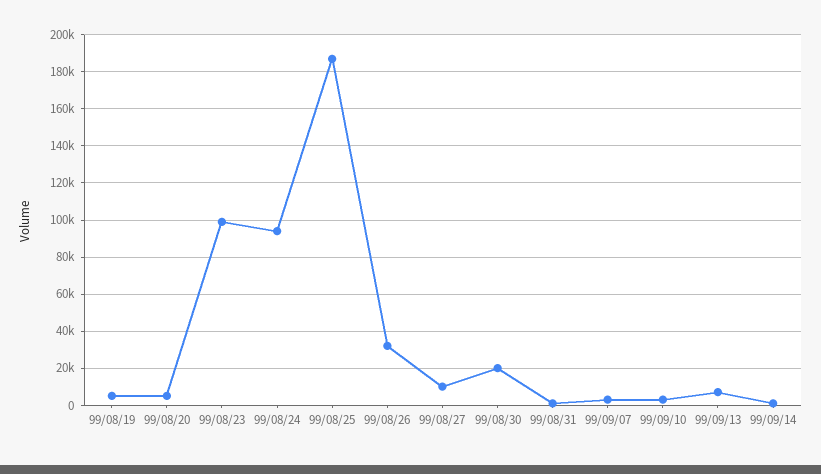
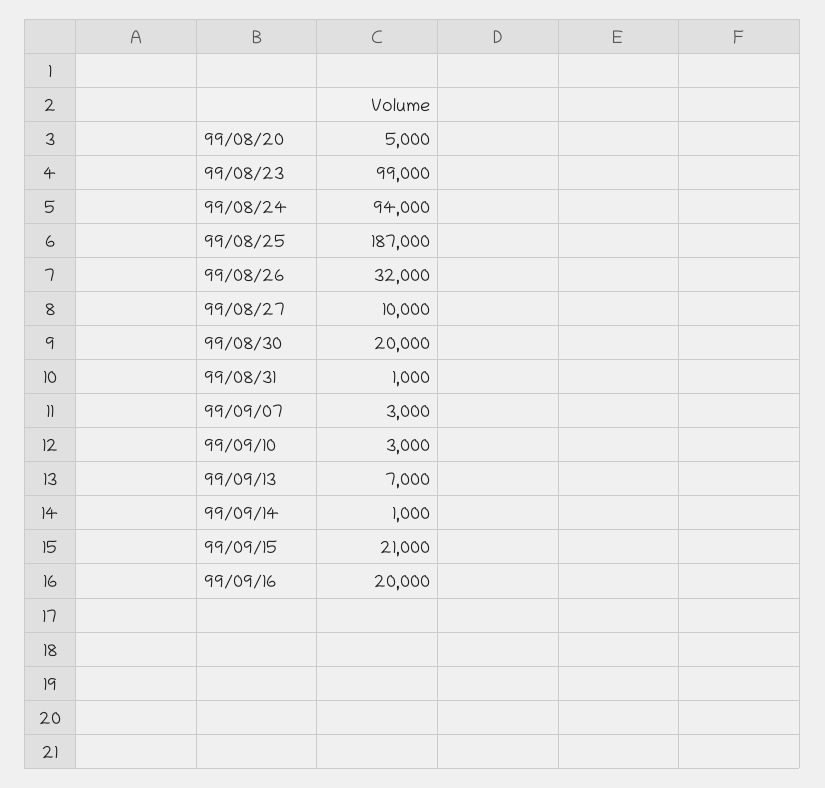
99/08/19: 5000 -> none
99/09/15: none -> 21000
99/09/16: none -> 20000

